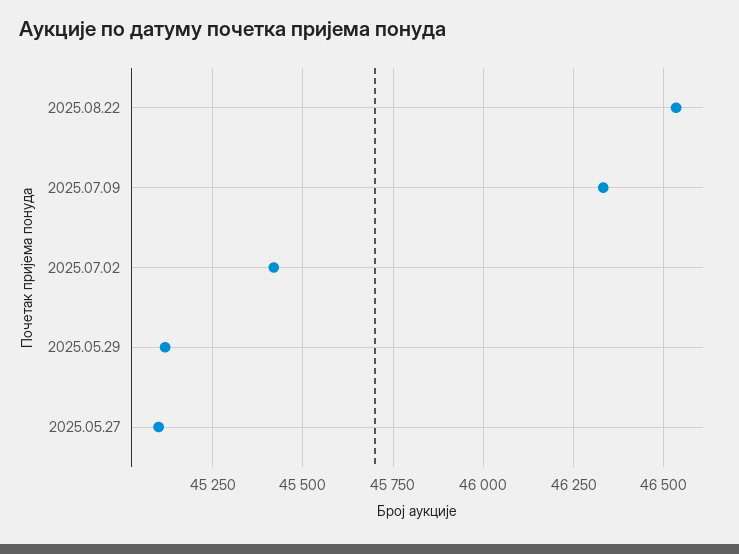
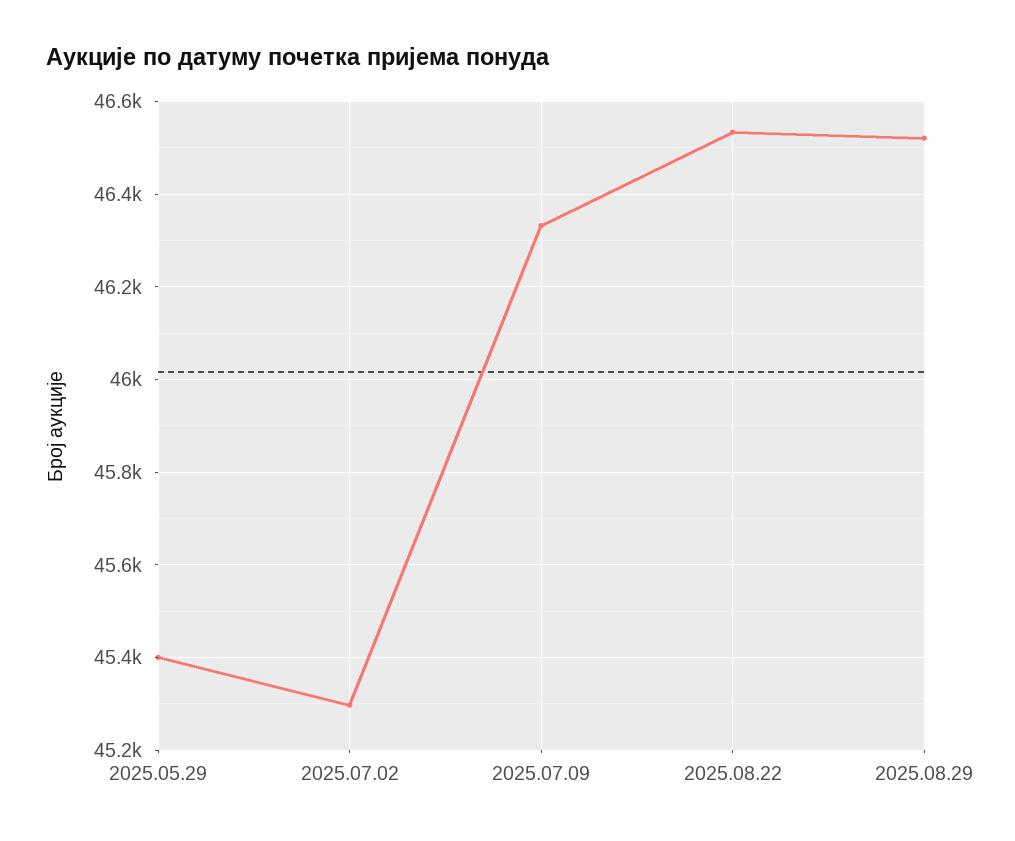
2025.07.02: 45425 -> 45300
2025.05.29: 45125 -> 45400
2025.05.27: 45100 -> none
2025.08.29: none -> 46520

